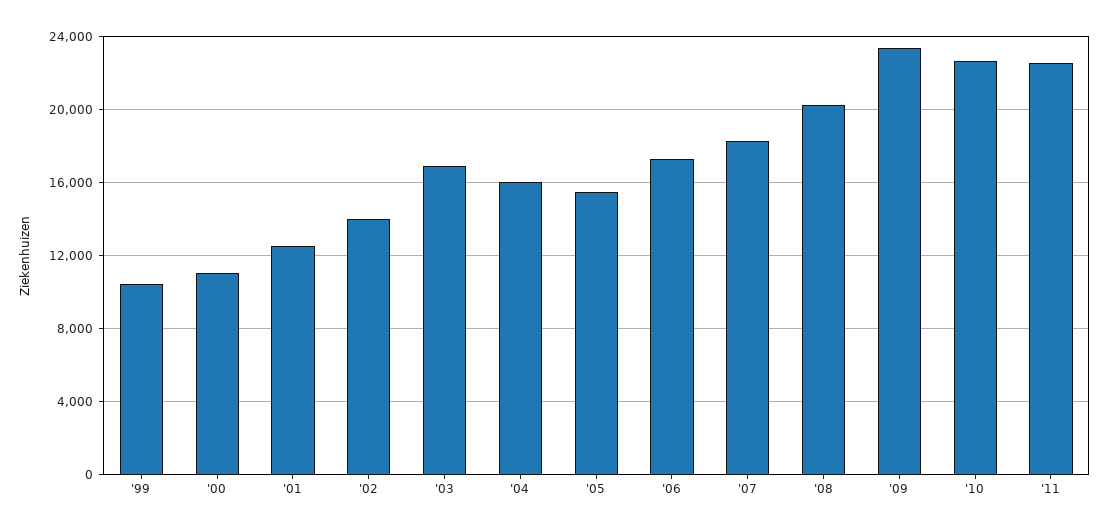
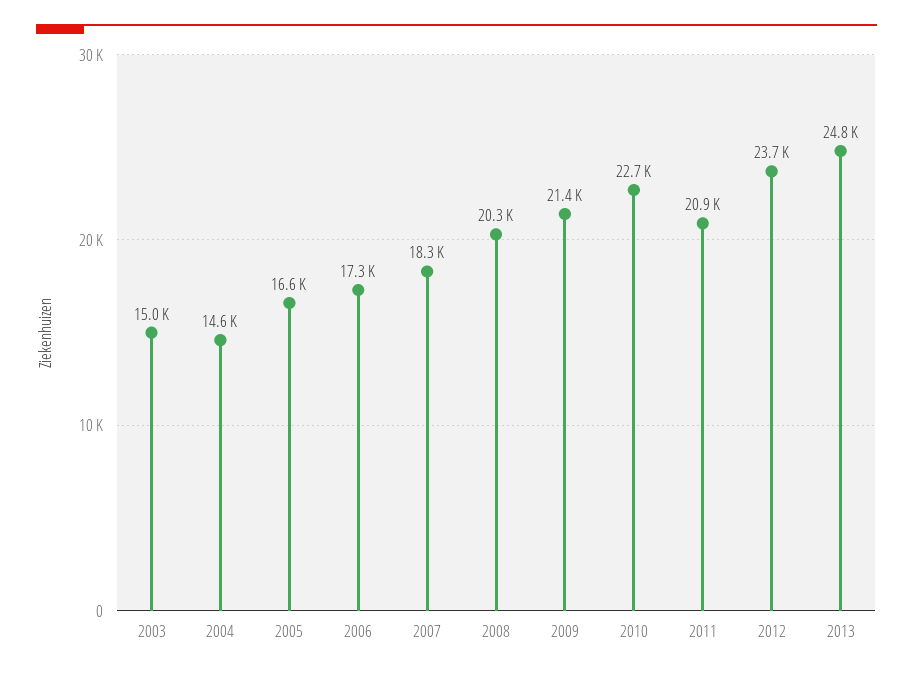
'99: 10500 -> none
'00: 11000 -> none
'01: 12500 -> none
'02: 14000 -> none
'03: 17000 -> 15000
'04: 16000 -> 14600
'05: 15500 -> 16600
'09: 23500 -> 21400
'11: 22500 -> 20900
2012: none -> 23700
2013: none -> 24800

